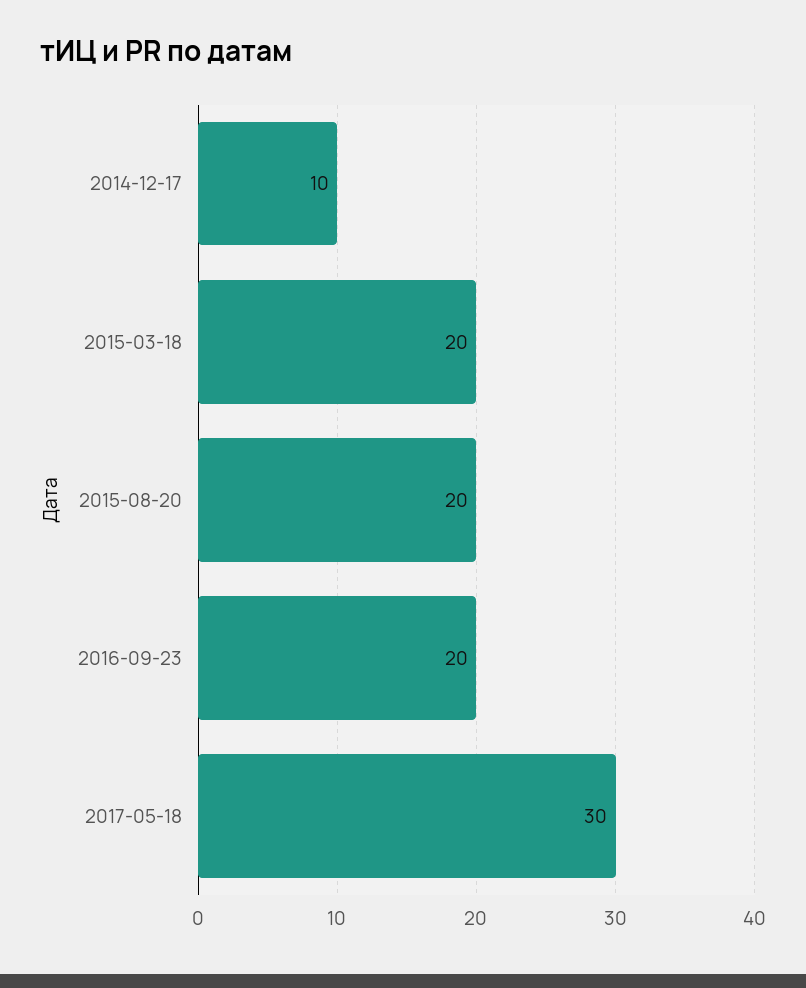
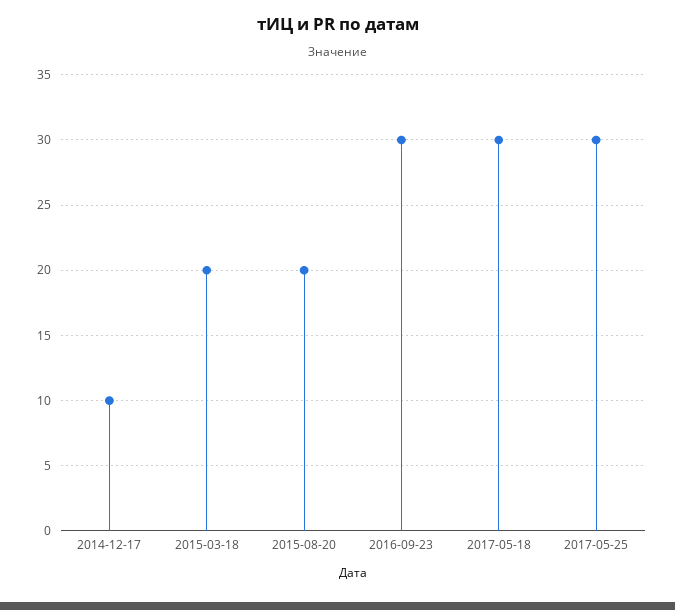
2016-09-23: 20 -> 30
2017-05-25: none -> 30

